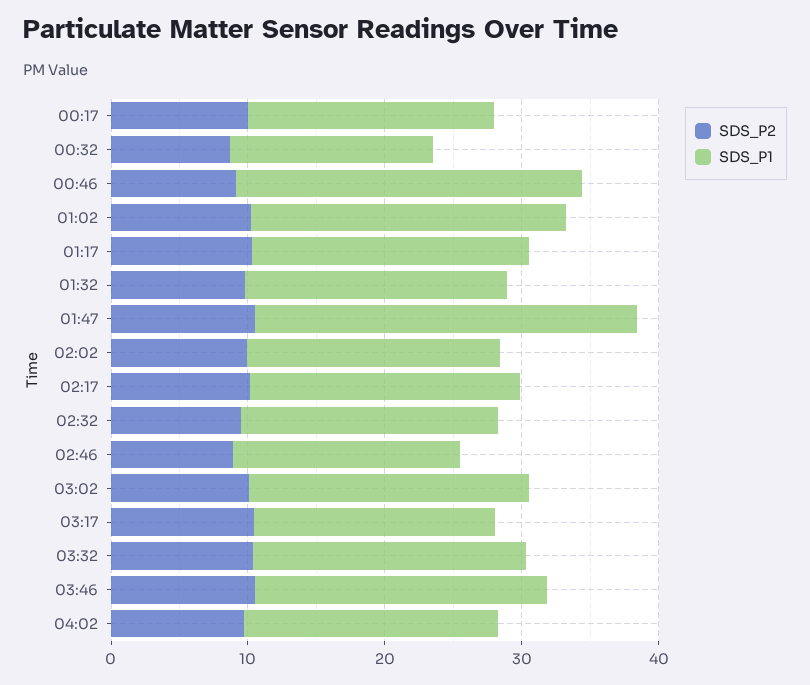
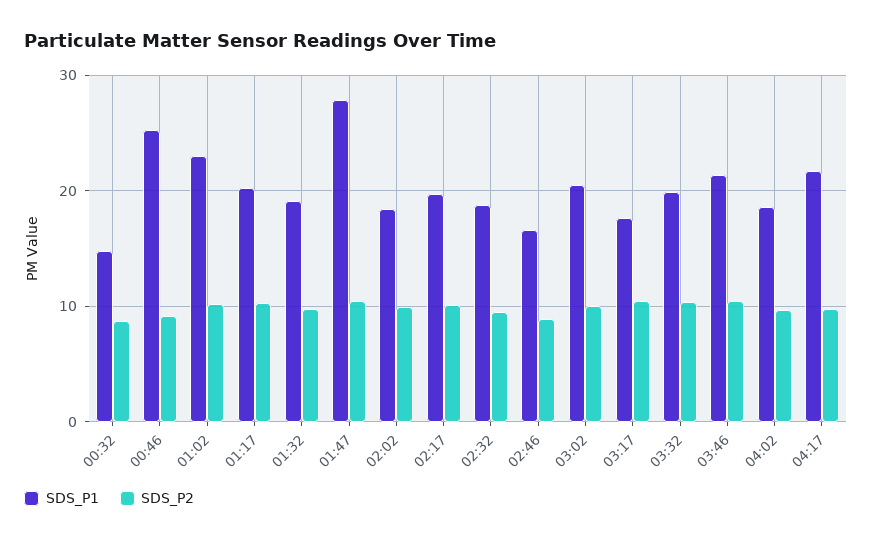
SDS_P2, 00:17: 10 -> none
SDS_P1, 00:17: 18 -> none
SDS_P1, 04:17: none -> 22
SDS_P2, 04:17: none -> 10

